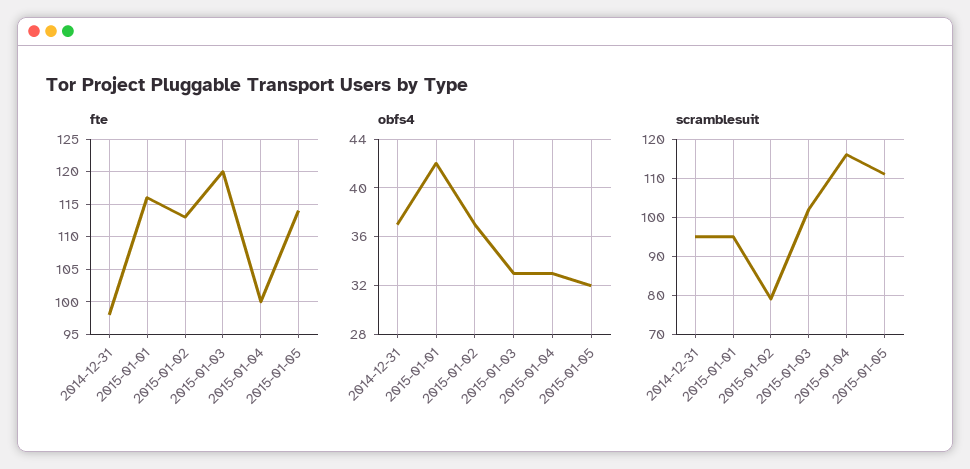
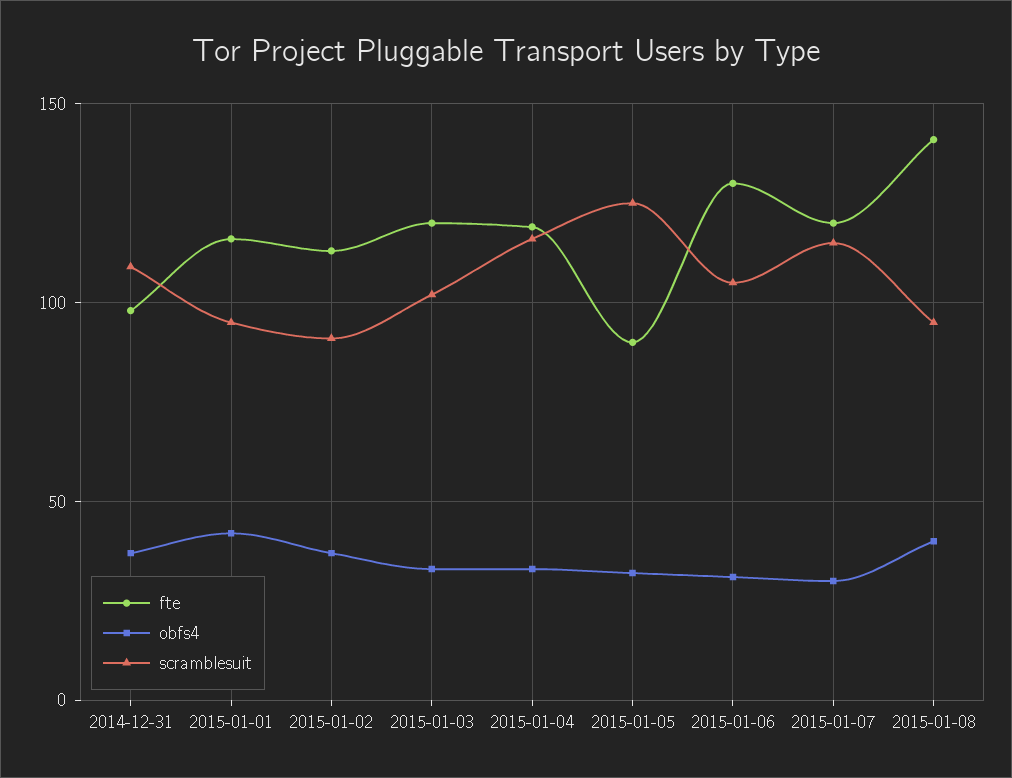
fte, 2015-01-04: 100 -> 120
fte, 2015-01-05: 114 -> 90
scramblesuit, 2014-12-31: 95 -> 110
scramblesuit, 2015-01-02: 80 -> 90
scramblesuit, 2015-01-05: 110 -> 125
fte, 2015-01-06: none -> 130
obfs4, 2015-01-06: none -> 30
scramblesuit, 2015-01-06: none -> 105
fte, 2015-01-07: none -> 120
obfs4, 2015-01-07: none -> 30
scramblesuit, 2015-01-07: none -> 115
fte, 2015-01-08: none -> 140
obfs4, 2015-01-08: none -> 40
scramblesuit, 2015-01-08: none -> 95

